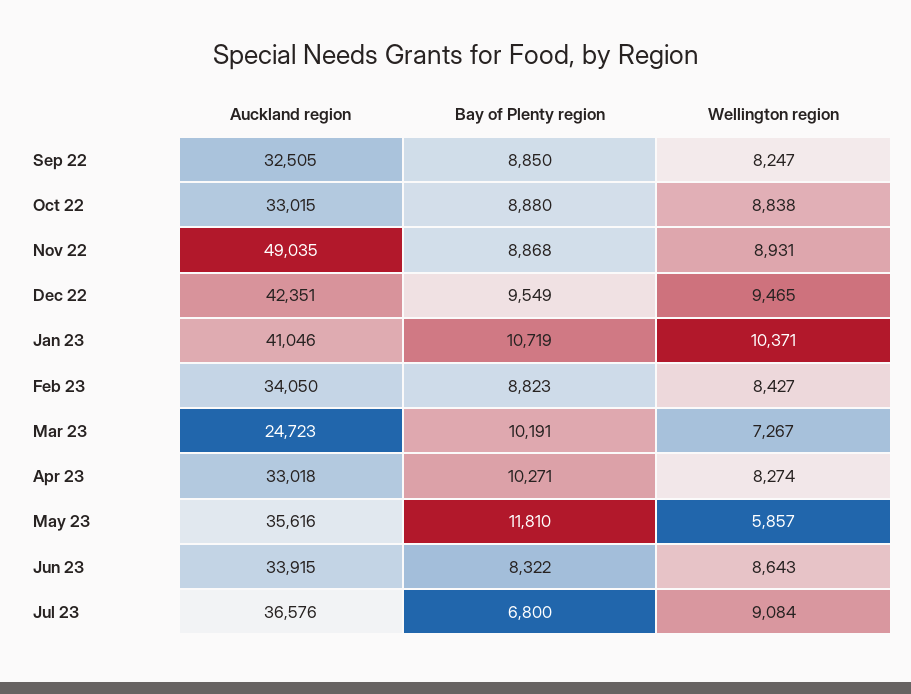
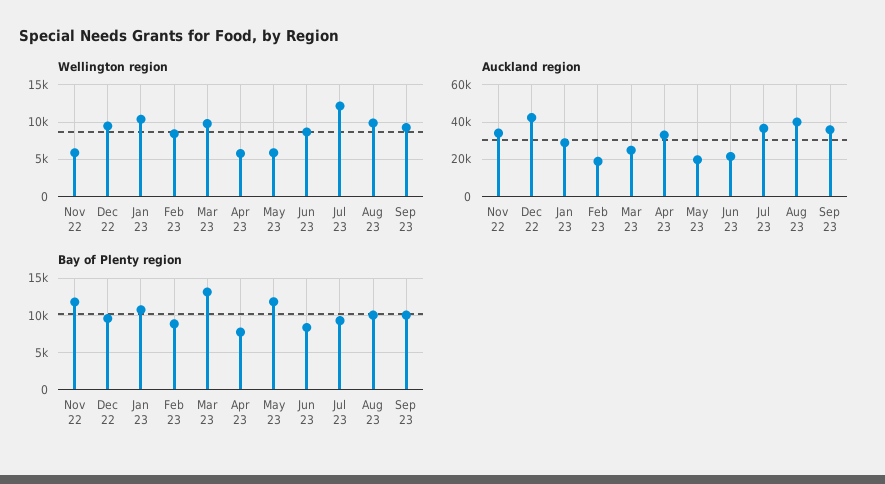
Auckland region, Sep 22: 32505 -> none
Bay of Plenty region, Sep 22: 8850 -> none
Wellington region, Sep 22: 8247 -> none
Auckland region, Oct 22: 33015 -> none
Bay of Plenty region, Oct 22: 8880 -> none
Wellington region, Oct 22: 8838 -> none
Auckland region, Nov 22: 49035 -> 35000
Bay of Plenty region, Nov 22: 8868 -> 12000
Wellington region, Nov 22: 8931 -> 6000
Auckland region, Jan 23: 41046 -> 30000
Auckland region, Feb 23: 34050 -> 20000
Bay of Plenty region, Mar 23: 10191 -> 13000
Wellington region, Mar 23: 7267 -> 10000
Bay of Plenty region, Apr 23: 10271 -> 8000
Wellington region, Apr 23: 8274 -> 6000
Auckland region, May 23: 35616 -> 20000
Auckland region, Jun 23: 33915 -> 20000
Bay of Plenty region, Jul 23: 6800 -> 9000
Wellington region, Jul 23: 9084 -> 12000
Wellington region, Aug 23: none -> 10000
Wellington region, Sep 23: none -> 9000
Auckland region, Aug 23: none -> 40000
Auckland region, Sep 23: none -> 35000
Bay of Plenty region, Aug 23: none -> 10000
Bay of Plenty region, Sep 23: none -> 10000

